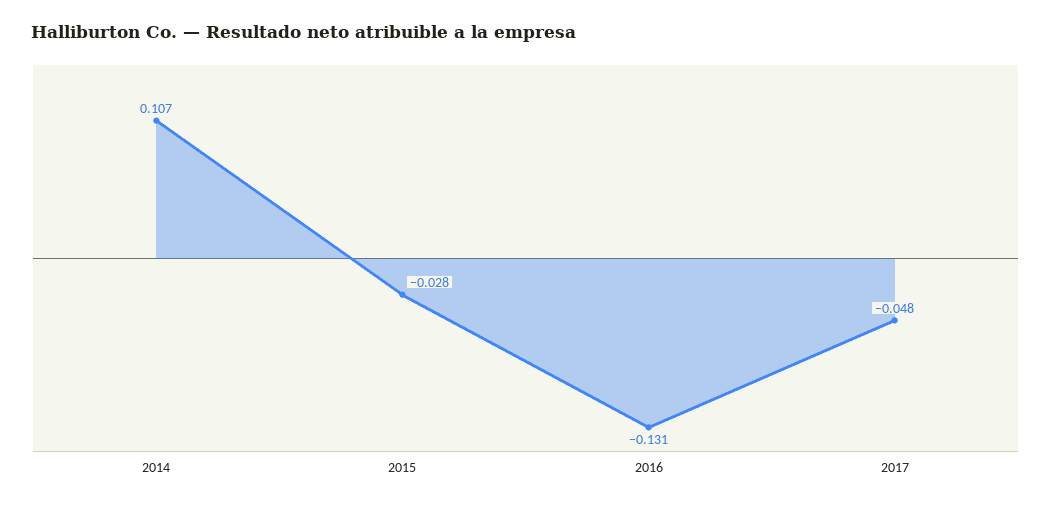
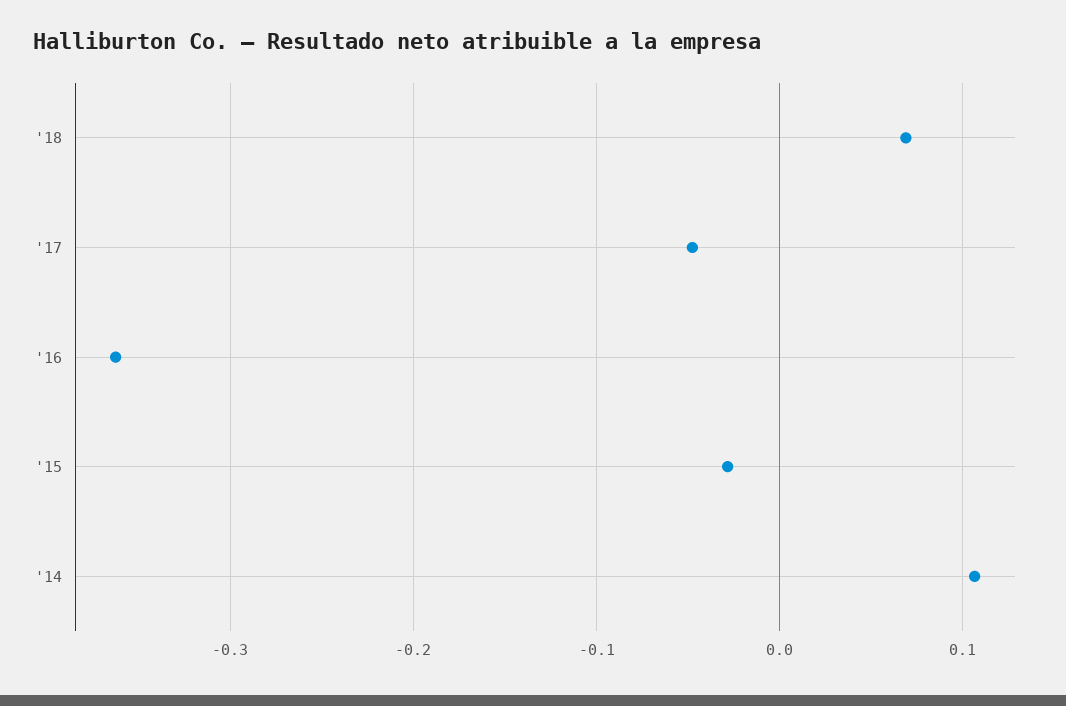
2016: -0.131 -> -0.36
'18: none -> 0.07

